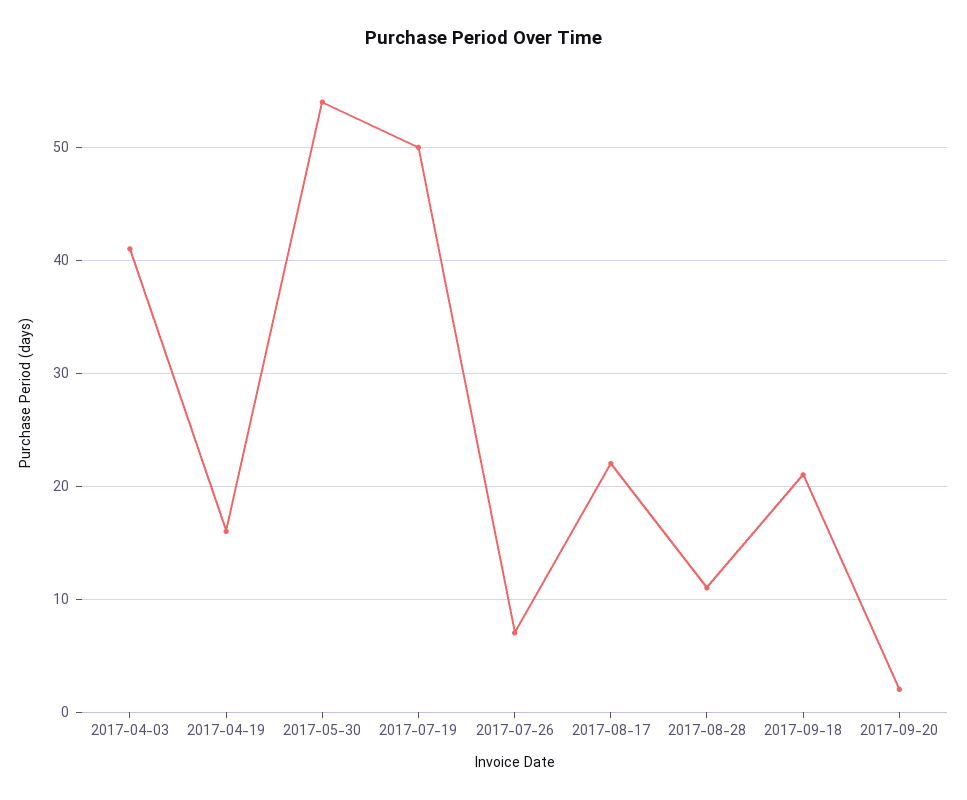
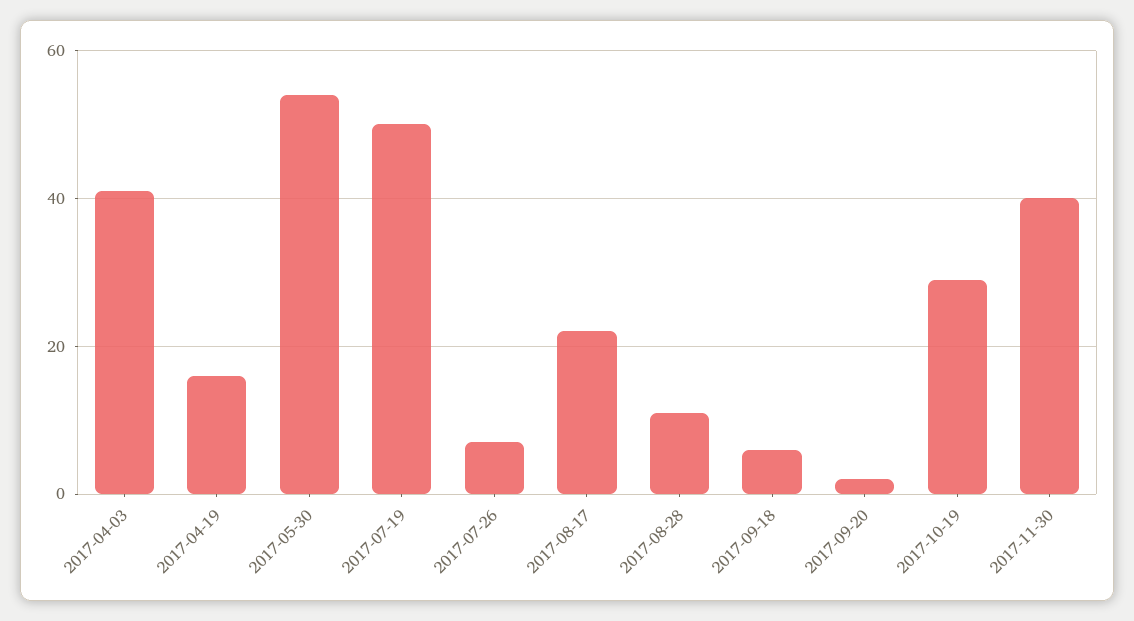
2017-09-18: 21 -> 5
2017-10-19: none -> 30
2017-11-30: none -> 40

